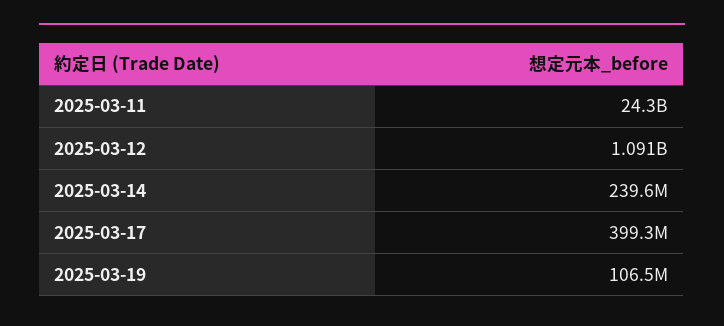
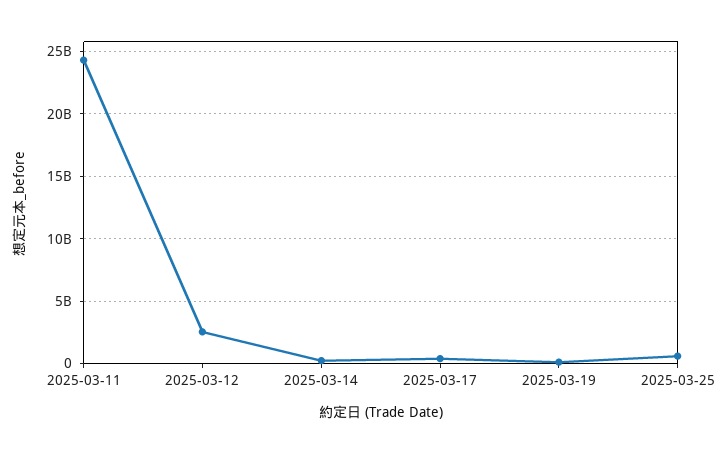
2025-03-12: 1091000000 -> 2500000000
2025-03-25: none -> 500000000

